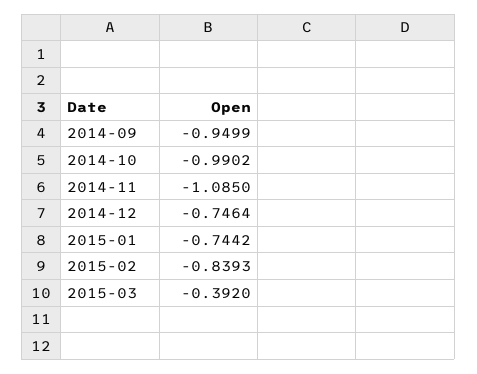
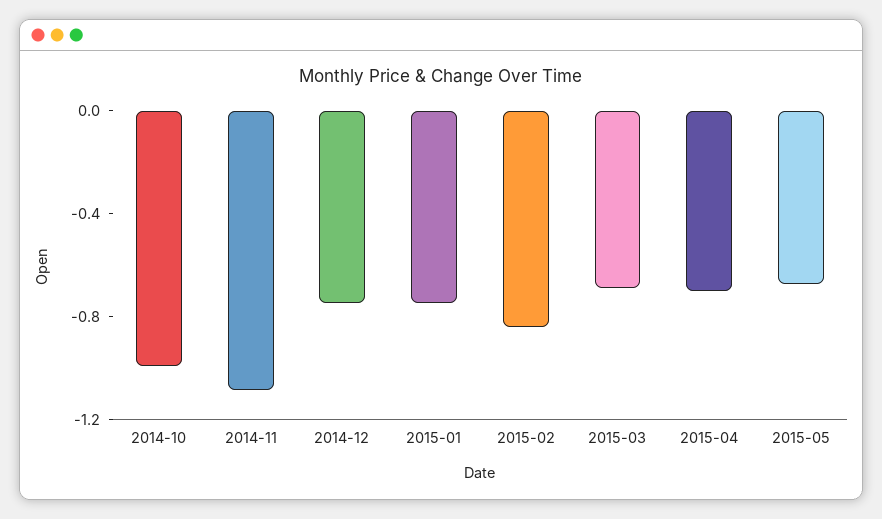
2014-09: -0.9499 -> none
2015-03: -0.392 -> -0.7
2015-04: none -> -0.7
2015-05: none -> -0.7

